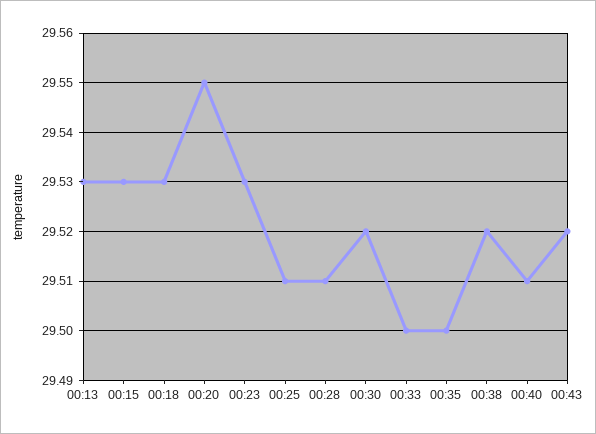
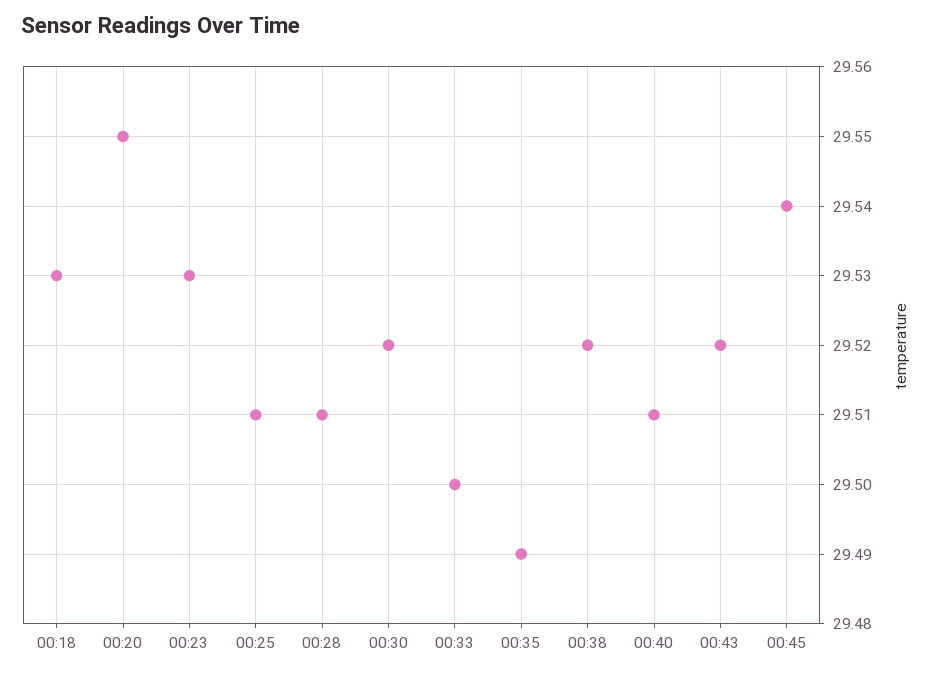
00:13: 29.53 -> none
00:15: 29.53 -> none
00:35: 29.5 -> 29.49
00:45: none -> 29.54

